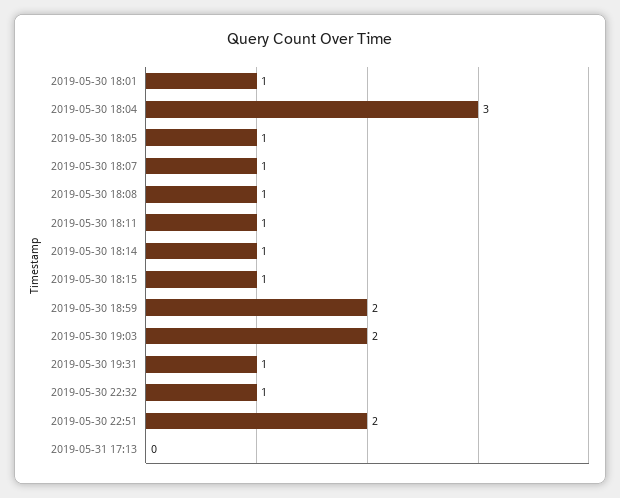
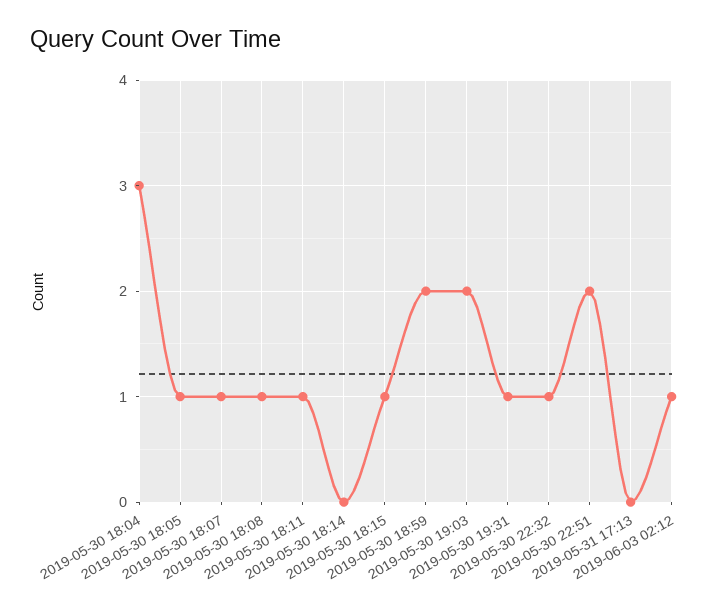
2019-05-30 18:01: 1 -> none
2019-05-30 18:14: 1 -> 0
2019-06-03 02:12: none -> 1

